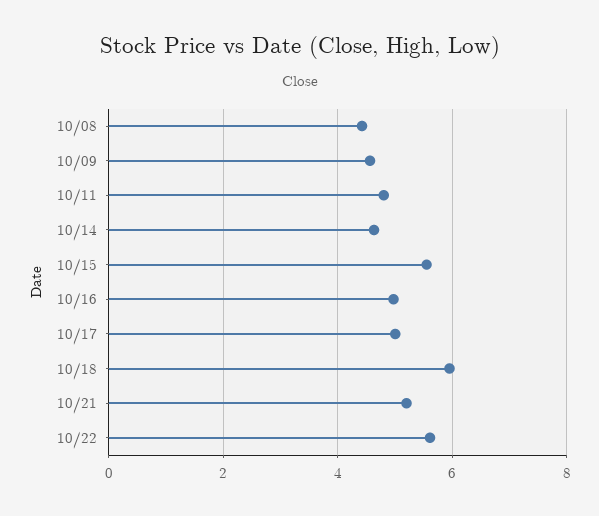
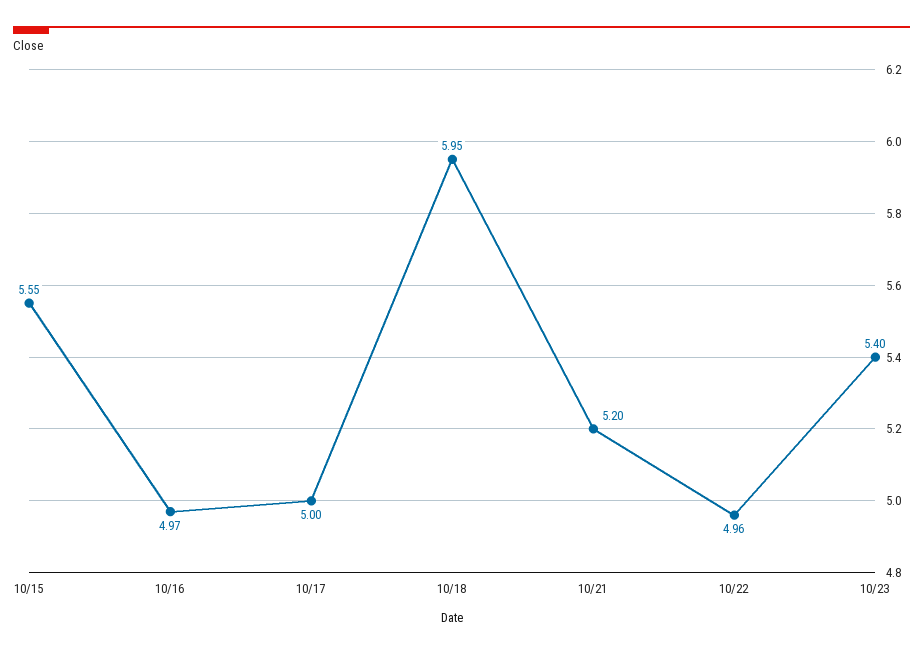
10/08: 4.4 -> none
10/09: 4.6 -> none
10/11: 4.8 -> none
10/14: 4.6 -> none
10/22: 5.6 -> 4.96
10/23: none -> 5.4

